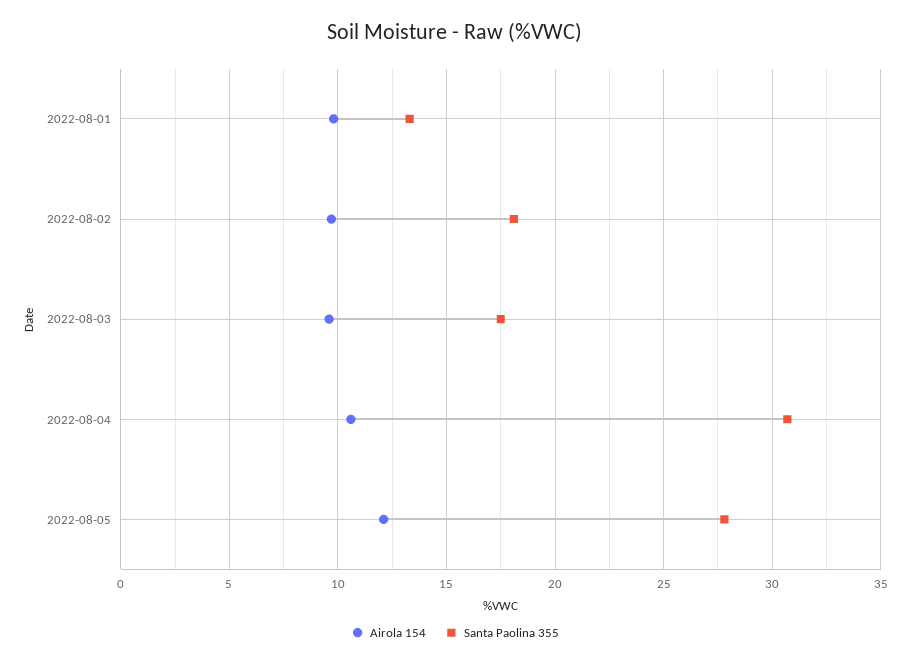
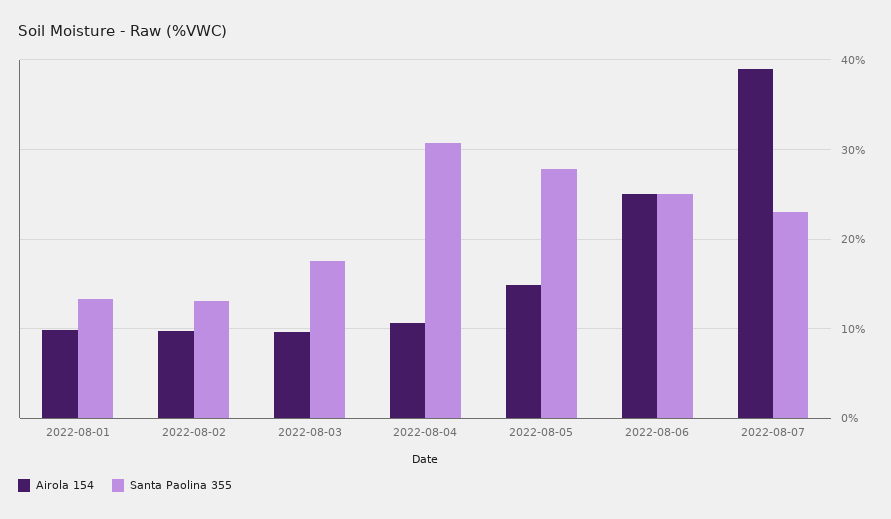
Santa Paolina 355, 2022-08-02: 18 -> 13
Airola 154, 2022-08-05: 12 -> 15
Airola 154, 2022-08-06: none -> 25
Santa Paolina 355, 2022-08-06: none -> 25
Airola 154, 2022-08-07: none -> 39
Santa Paolina 355, 2022-08-07: none -> 23

